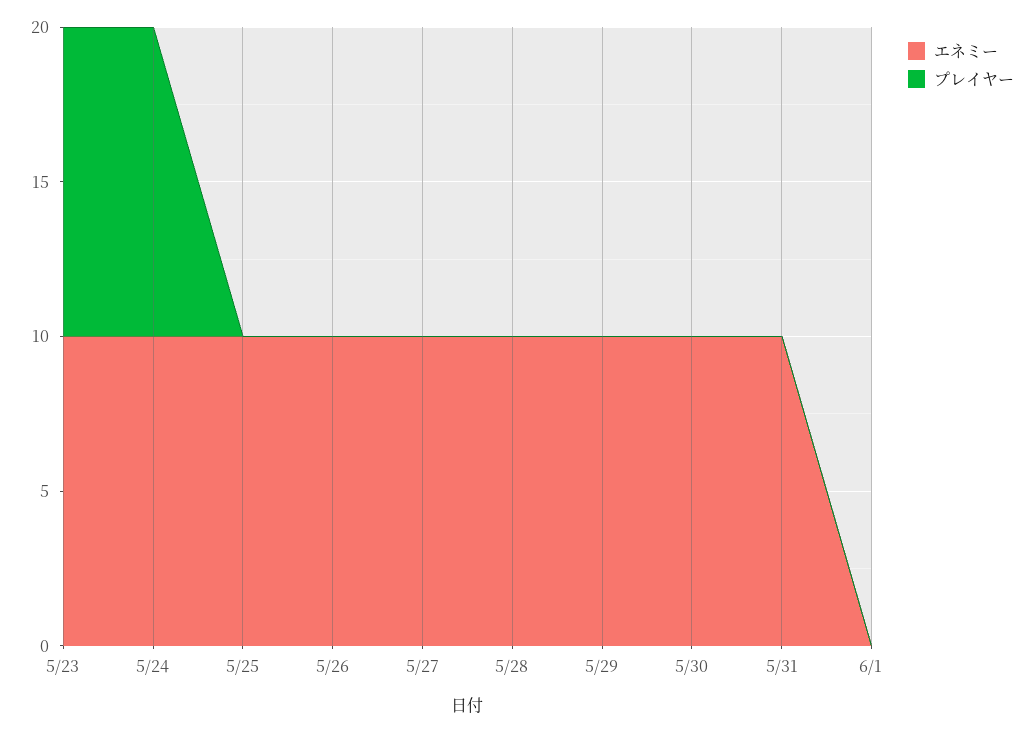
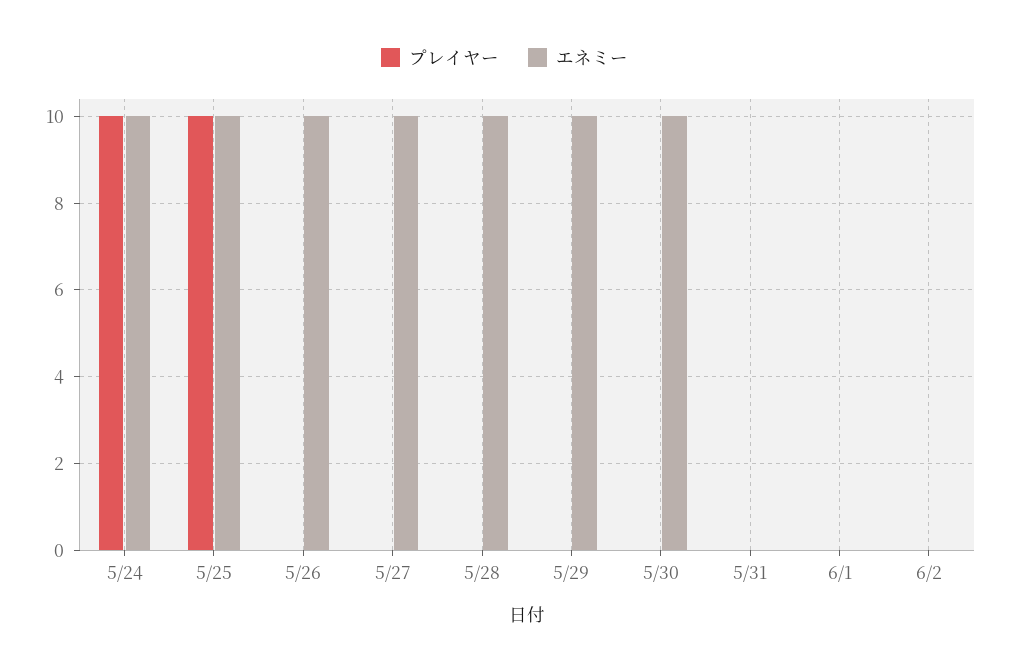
エネミー, 5/23: 10 -> none
プレイヤー, 5/23: 10 -> none
プレイヤー, 5/25: 0 -> 10
エネミー, 5/31: 10 -> 0
プレイヤー, 6/2: none -> 0
エネミー, 6/2: none -> 0

